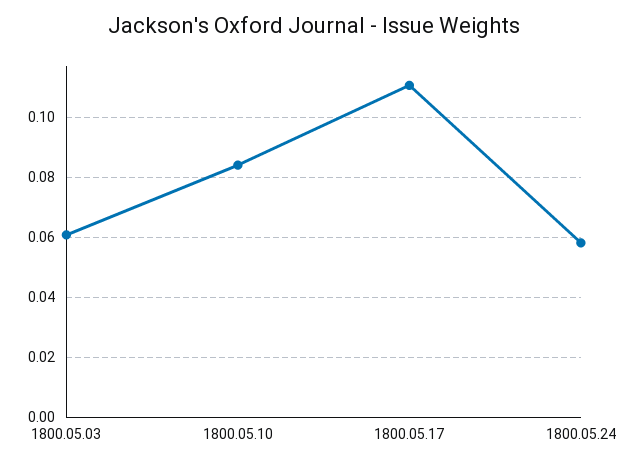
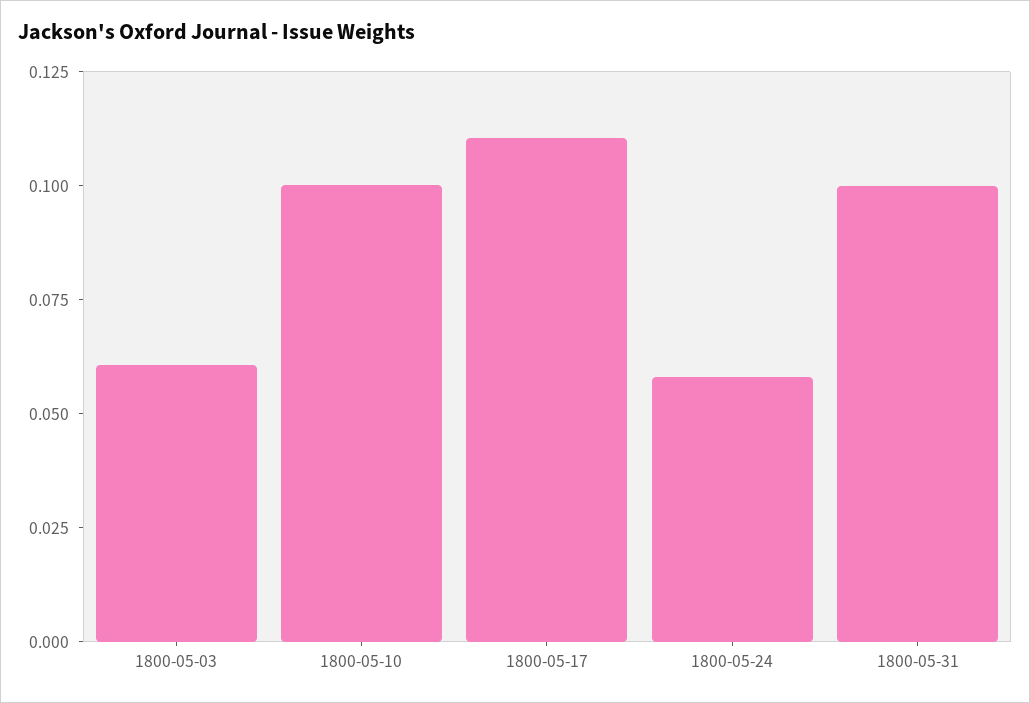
1800.05.10: 0.084 -> 0.1
1800-05-31: none -> 0.1

